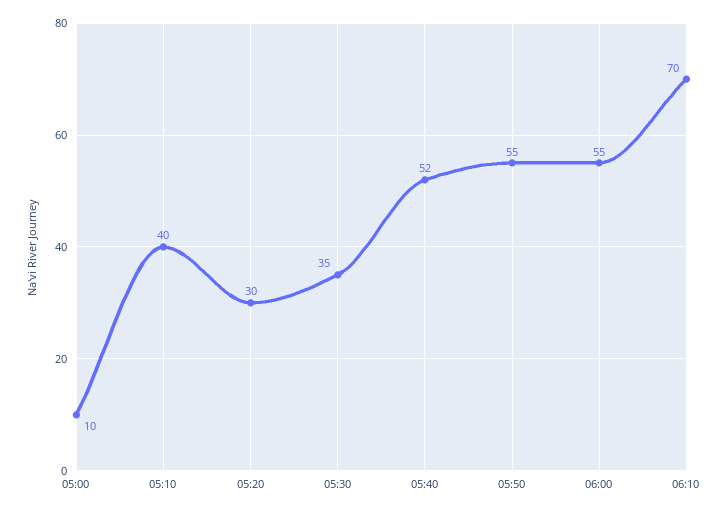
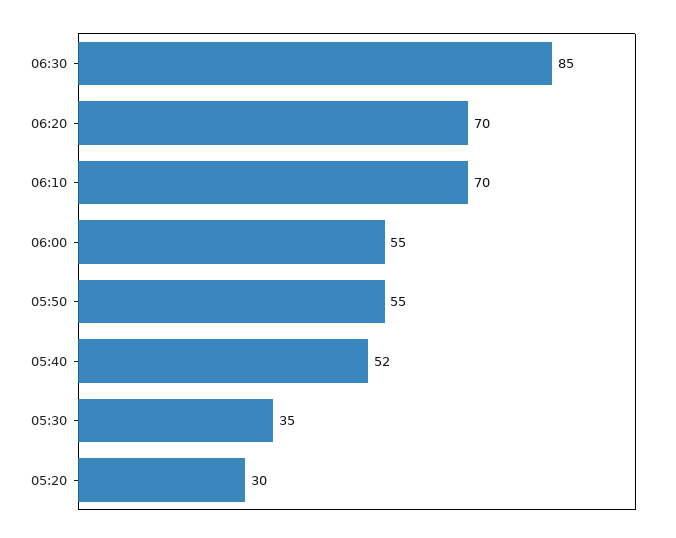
05:00: 10 -> none
05:10: 40 -> none
06:30: none -> 85
06:20: none -> 70

